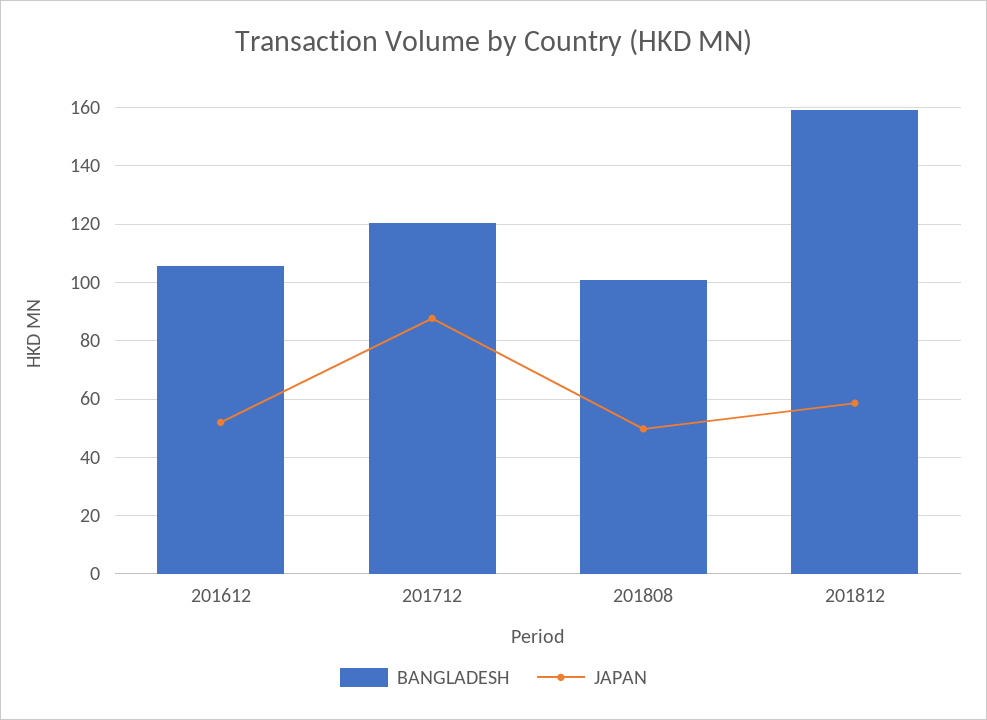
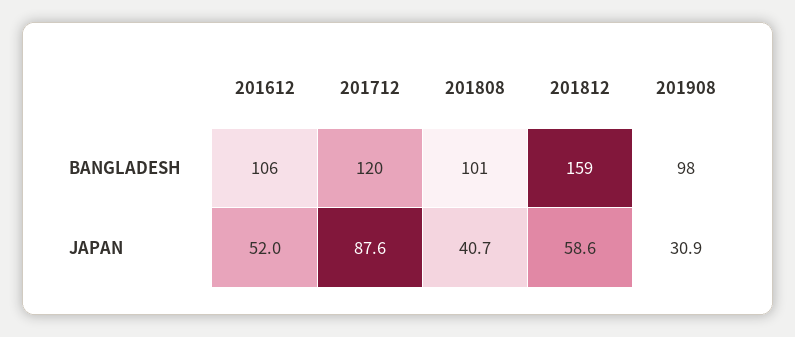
JAPAN, 201808: 50 -> 40.7
BANGLADESH, 201908: none -> 98
JAPAN, 201908: none -> 30.9

